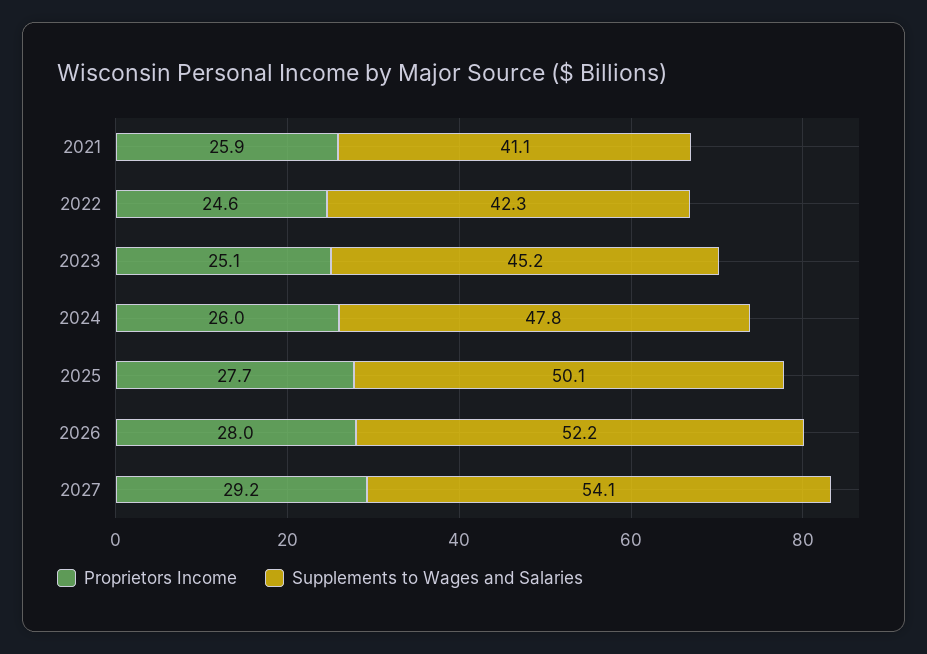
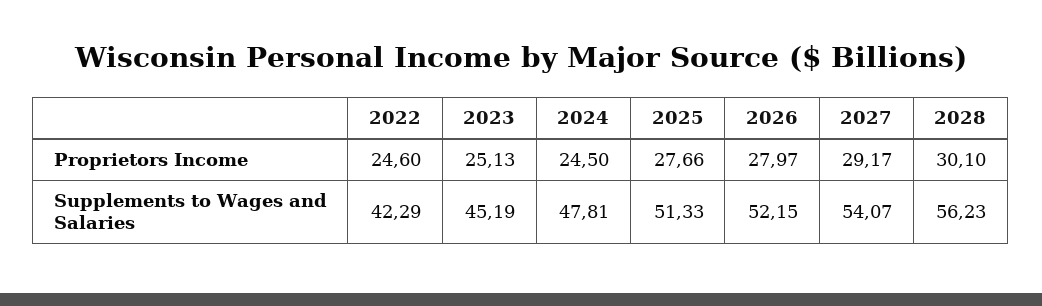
Proprietors Income, 2021: 25.9 -> none
Supplements to Wages and Salaries, 2021: 41.1 -> none
Proprietors Income, 2024: 26 -> 24.5
Supplements to Wages and Salaries, 2025: 50.1 -> 51.33
Proprietors Income, 2028: none -> 30.1
Supplements to Wages and Salaries, 2028: none -> 56.23

